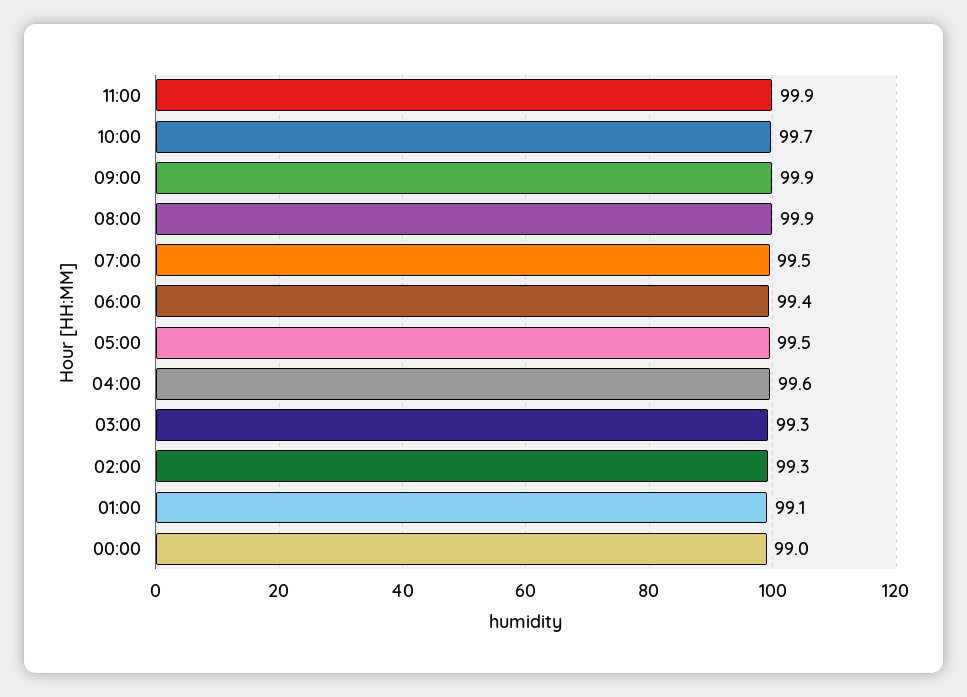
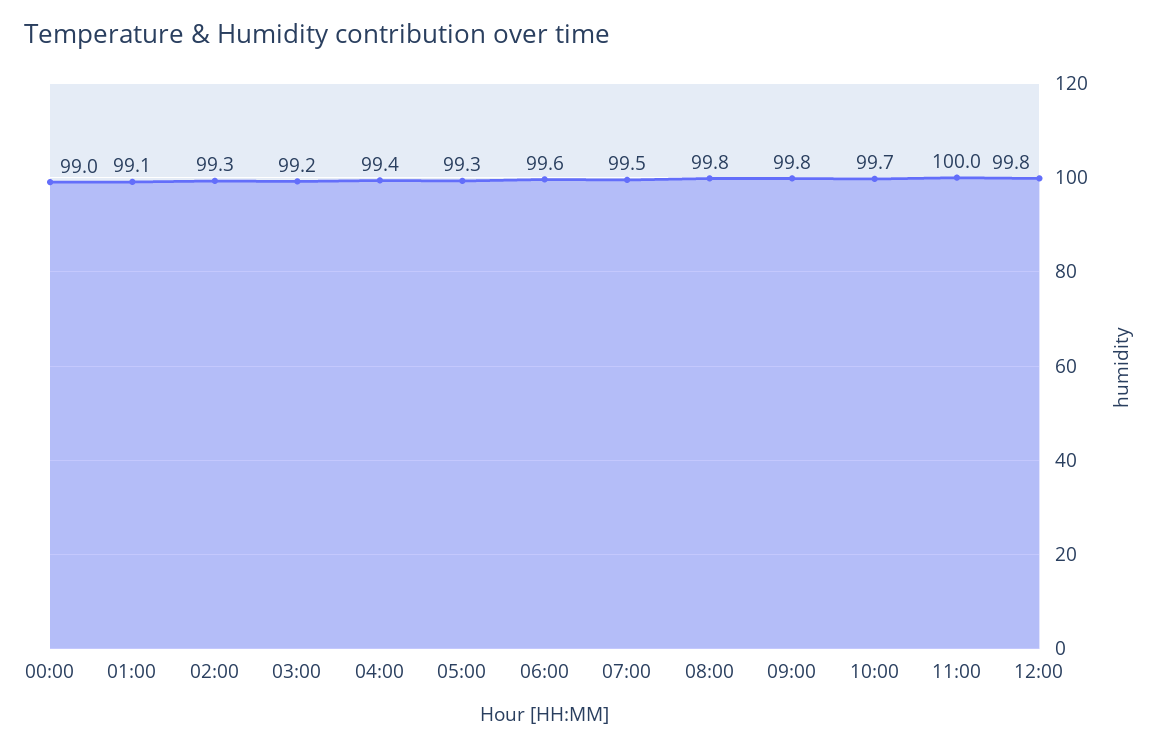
11:00: 99.9 -> 100
09:00: 99.9 -> 99.8
08:00: 99.9 -> 99.8
06:00: 99.4 -> 99.6
05:00: 99.5 -> 99.3
04:00: 99.6 -> 99.4
03:00: 99.3 -> 99.2
12:00: none -> 99.8

